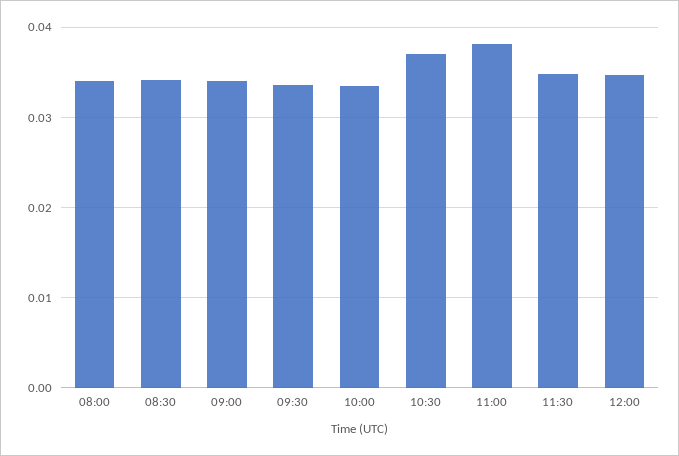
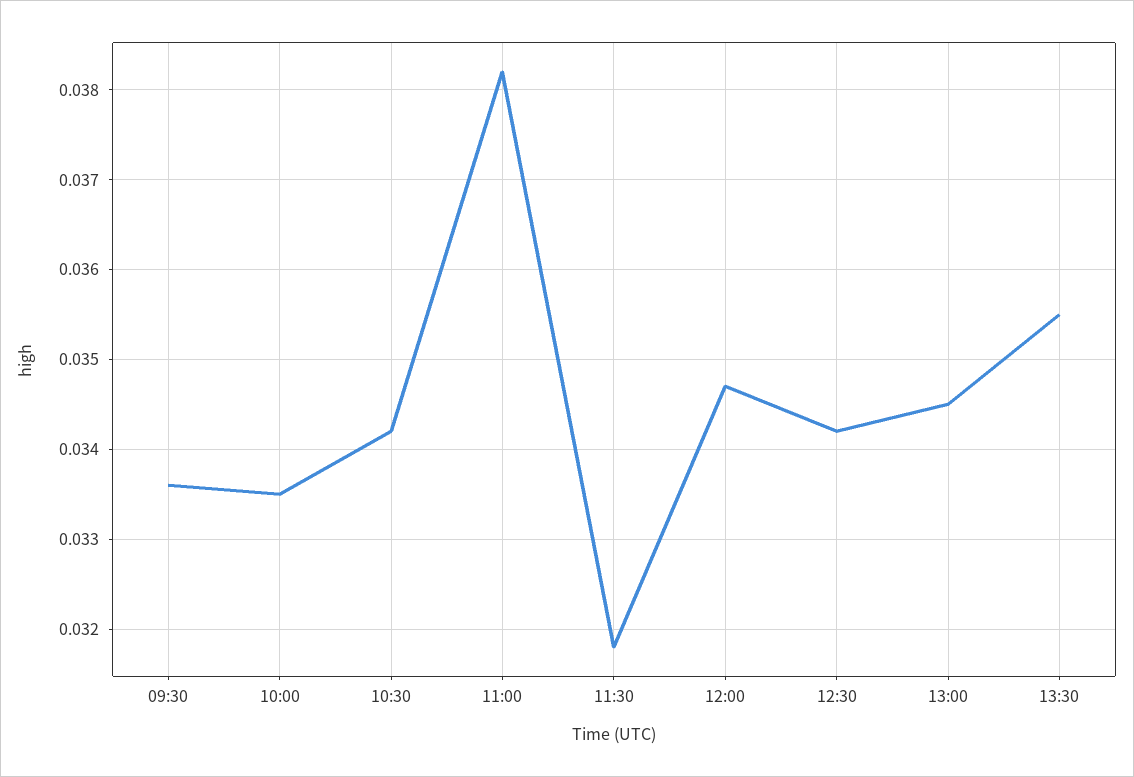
08:00: 0.034 -> none
08:30: 0.034 -> none
09:00: 0.034 -> none
10:30: 0.037 -> 0.0342
11:30: 0.035 -> 0.0318
12:30: none -> 0.0342
13:00: none -> 0.0345
13:30: none -> 0.0355

